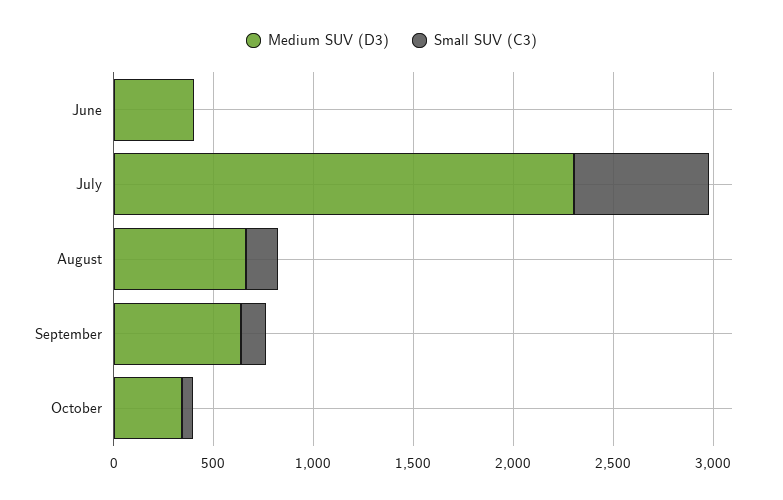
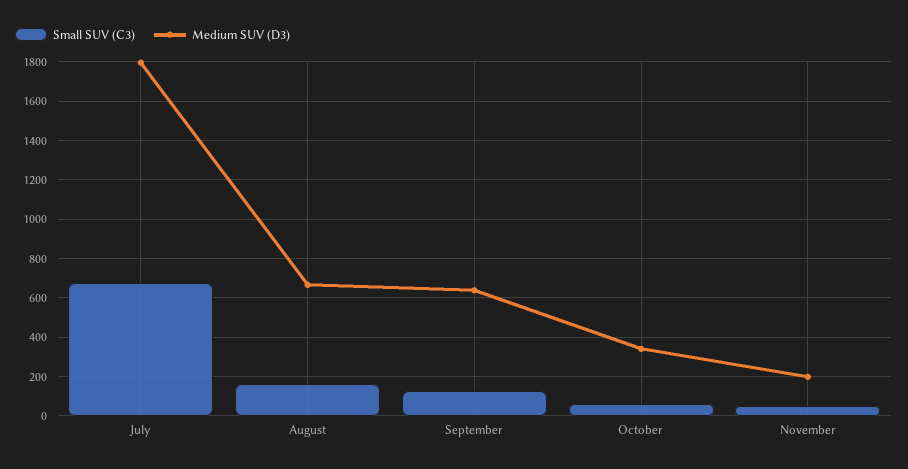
Medium SUV (D3), June: 400 -> none
Small SUV (C3), June: 0 -> none
Medium SUV (D3), July: 2300 -> 1800
Small SUV (C3), November: none -> 50
Medium SUV (D3), November: none -> 200

